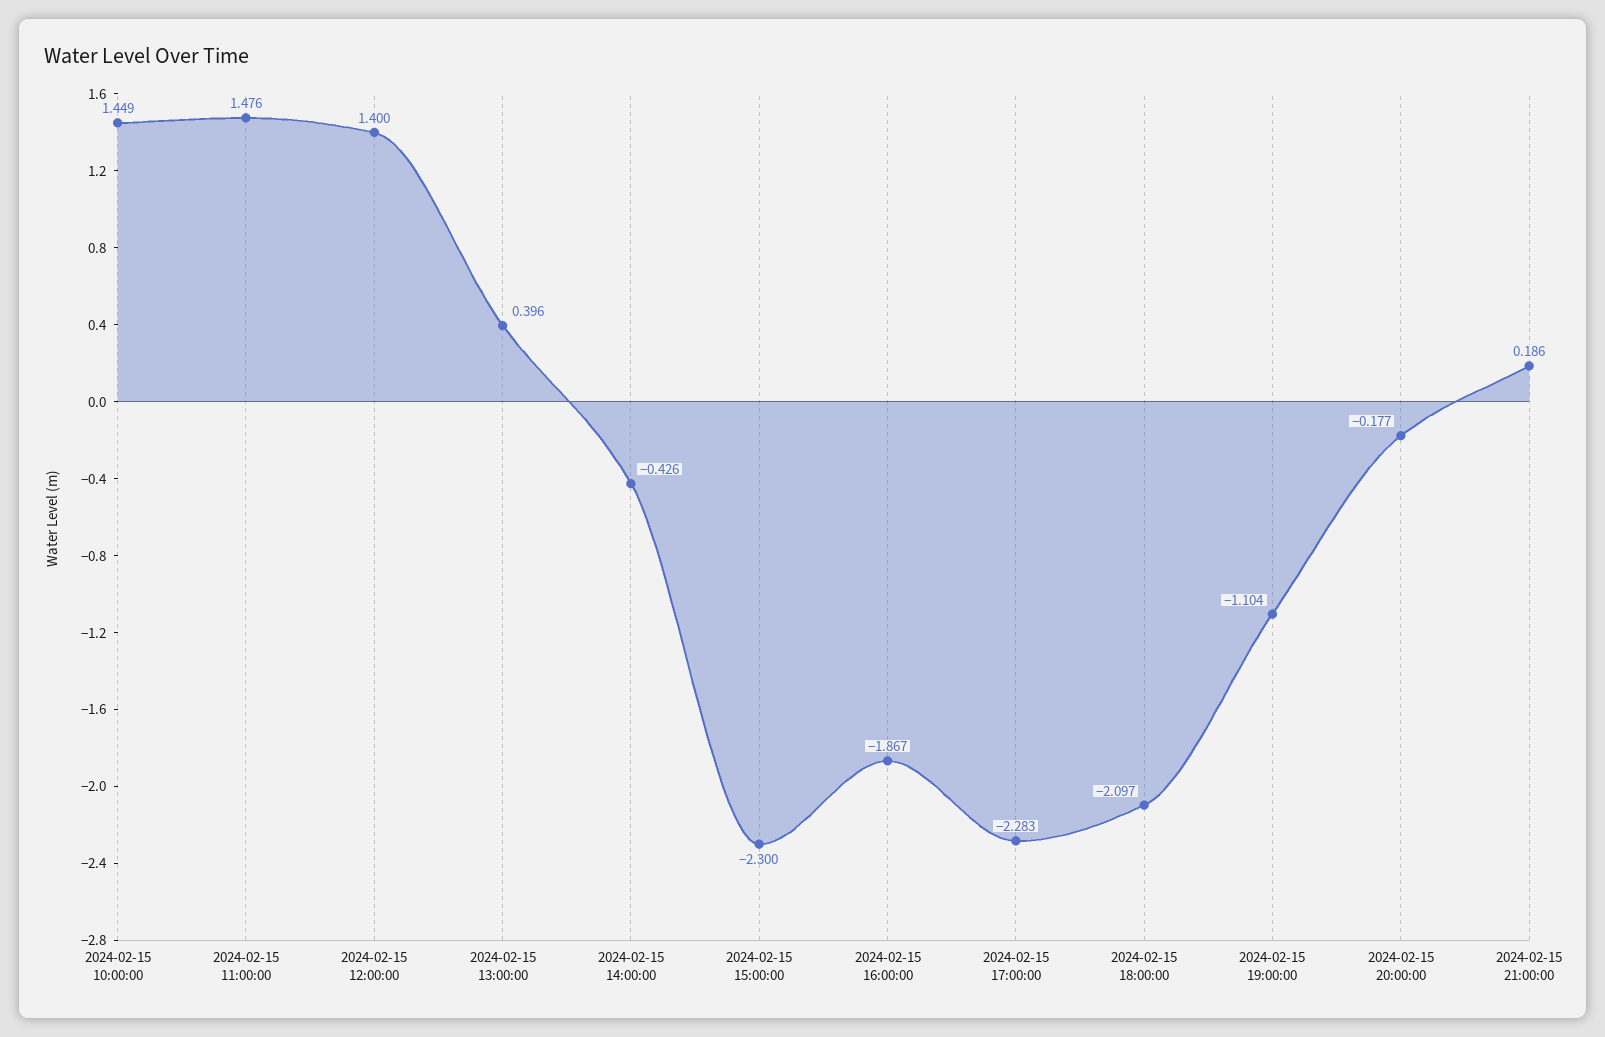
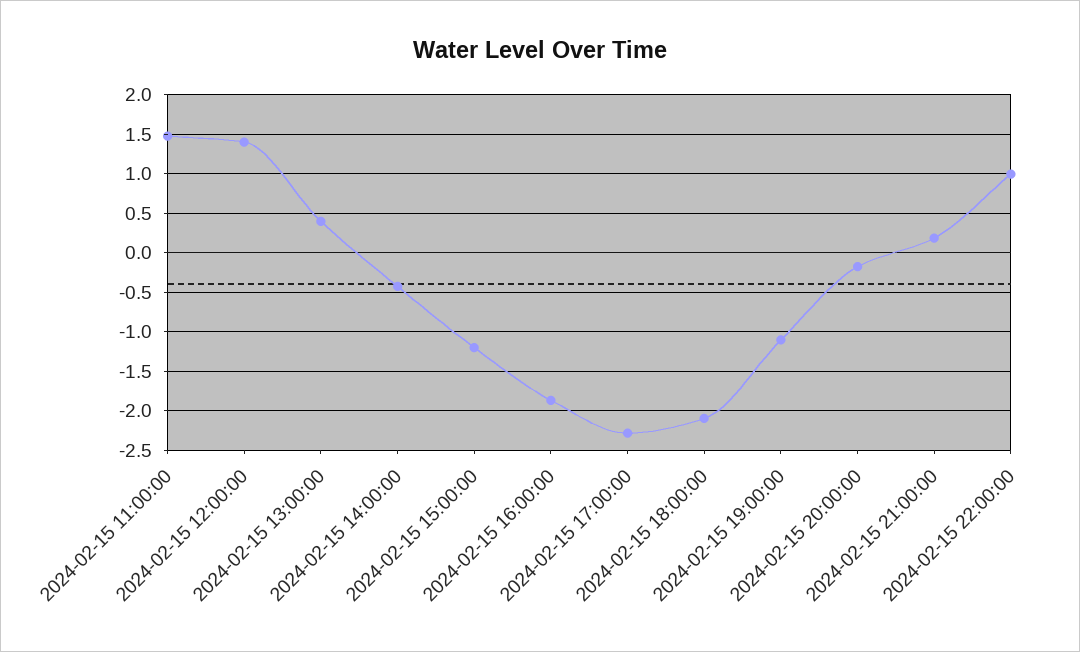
2024-02-15 10:00:00: 1.449 -> none
2024-02-15 15:00:00: -2.3 -> -1.2
2024-02-15 22:00:00: none -> 1

